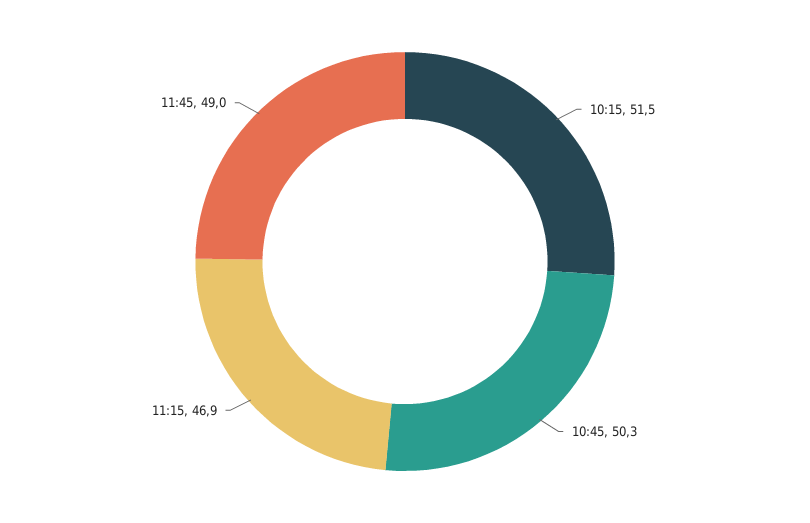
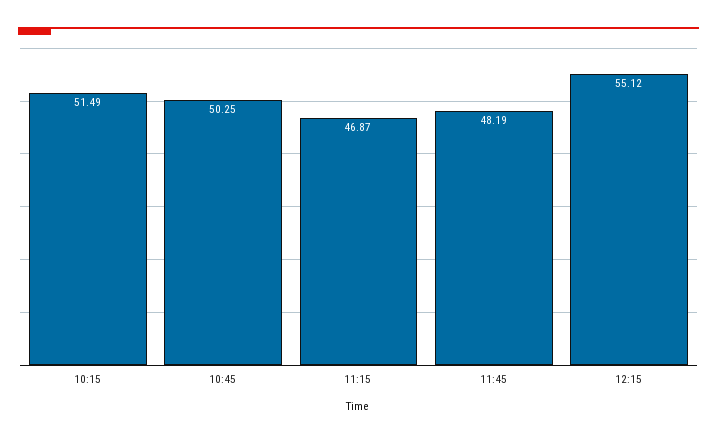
11:45: 49 -> 48.19
12:15: none -> 55.12

